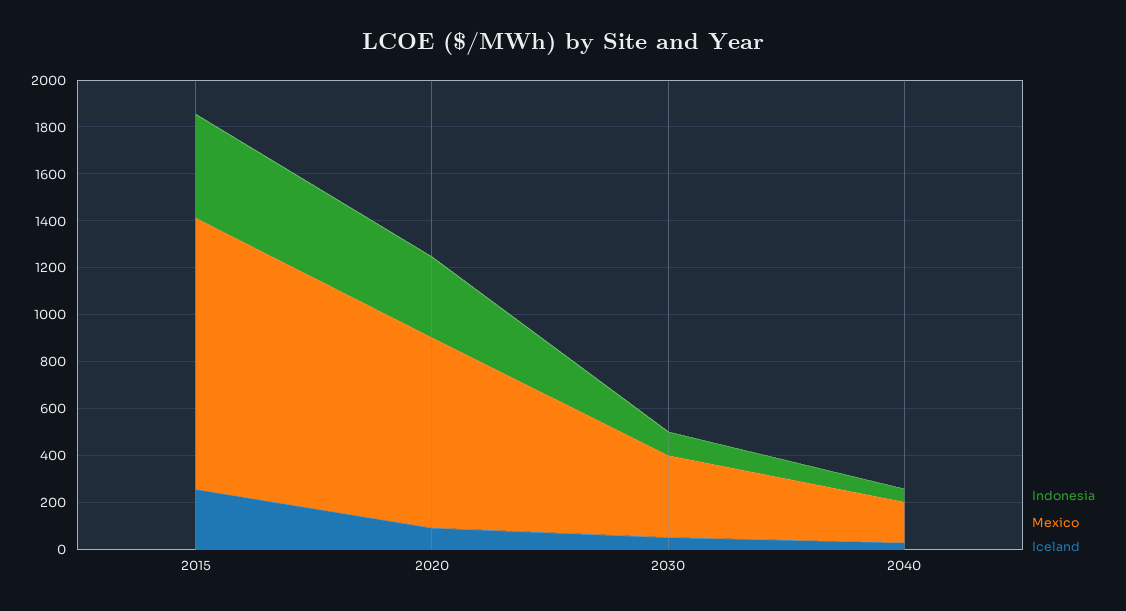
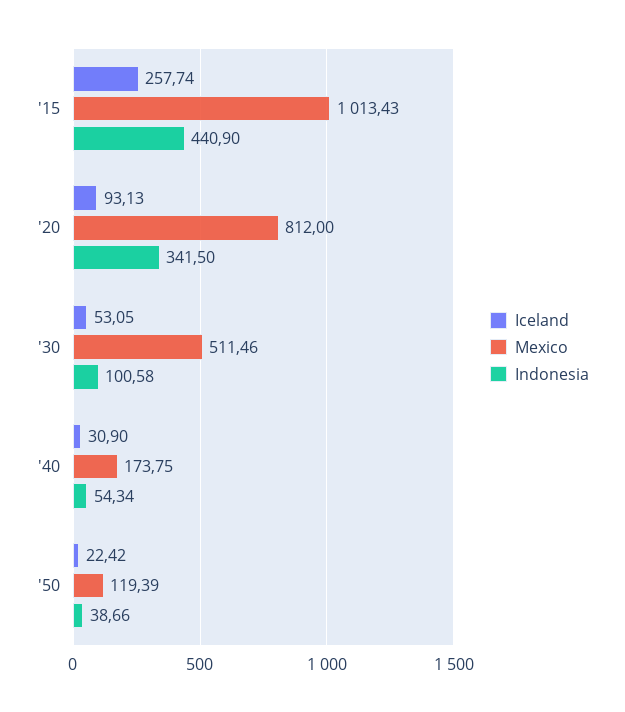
Mexico, 2015: 1150 -> 1013.43
Mexico, 2030: 350 -> 511.46
Iceland, '50: none -> 22.42
Mexico, '50: none -> 119.39
Indonesia, '50: none -> 38.66

